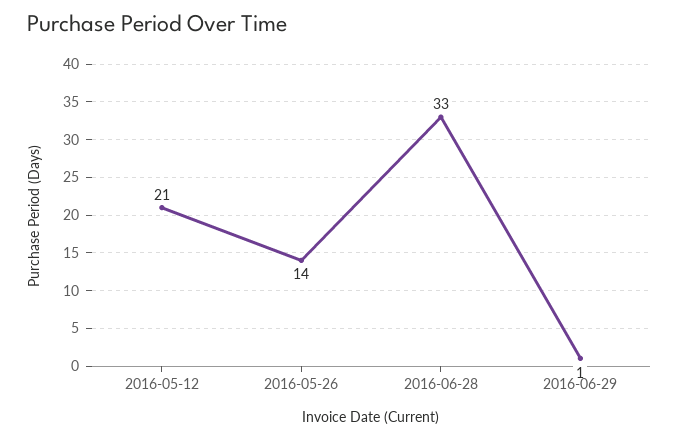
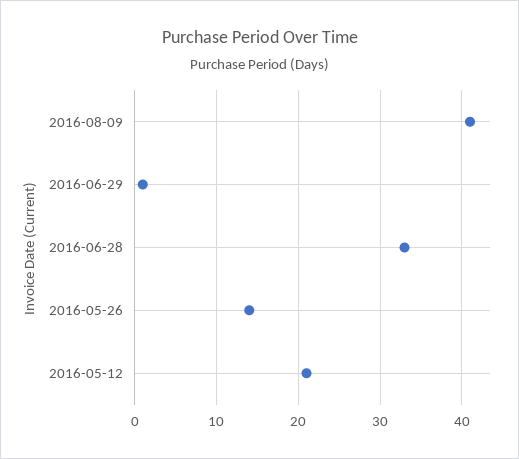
2016-08-09: none -> 41

